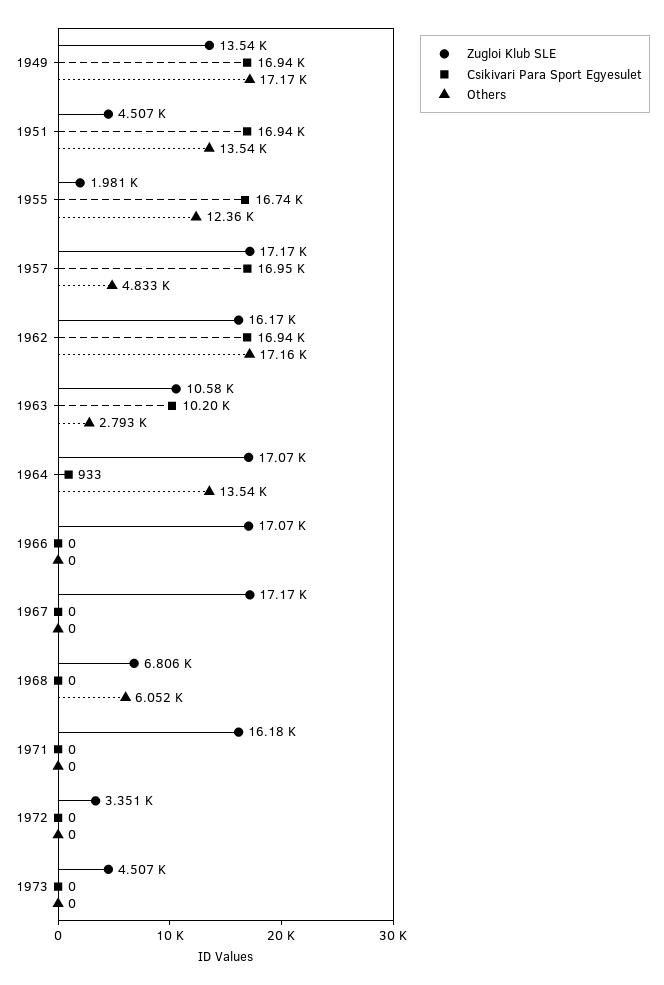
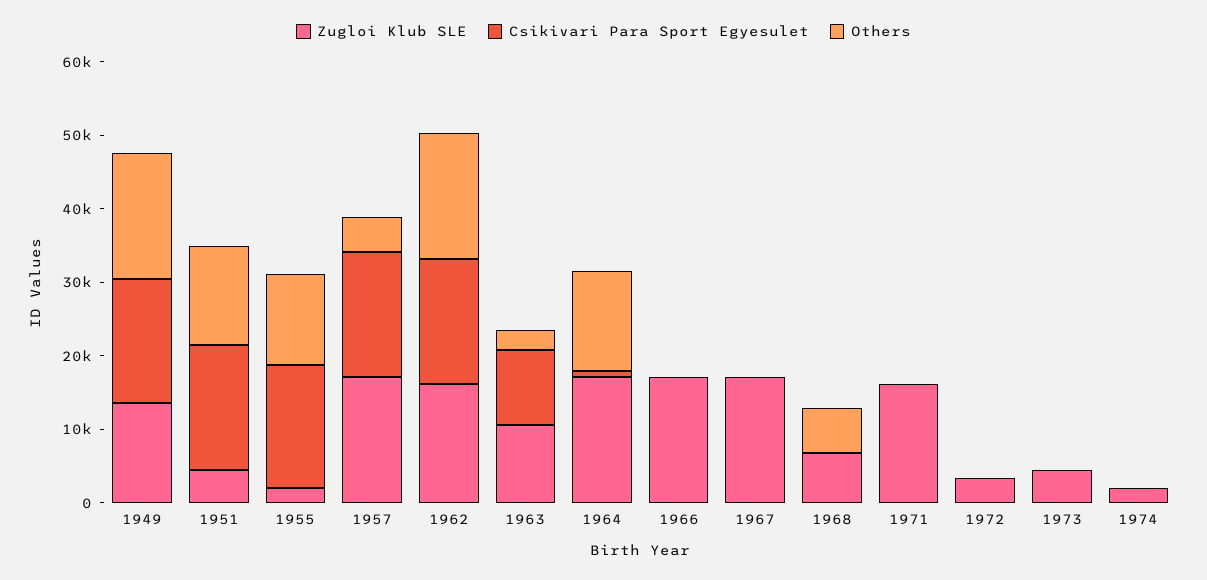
Zugloi Klub SLE, 1974: none -> 2000
Csikivari Para Sport Egyesulet, 1974: none -> 0
Others, 1974: none -> 0

